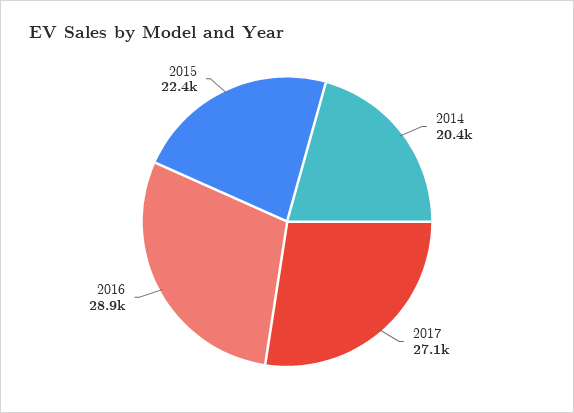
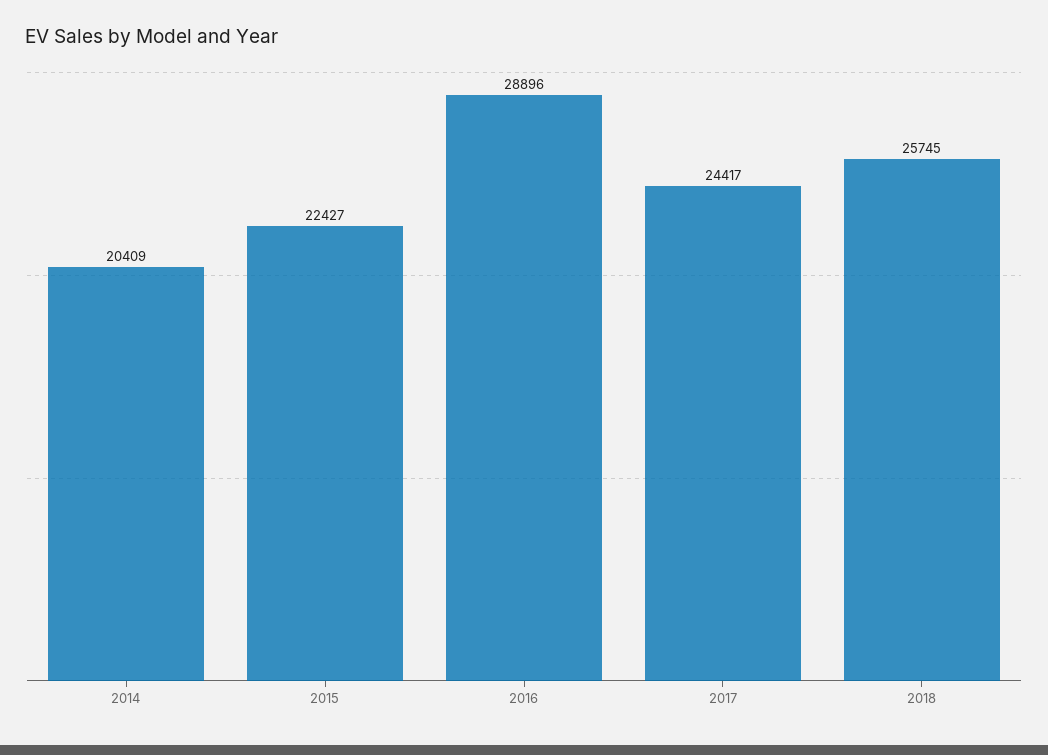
2017: 27100 -> 24417
2018: none -> 25745

